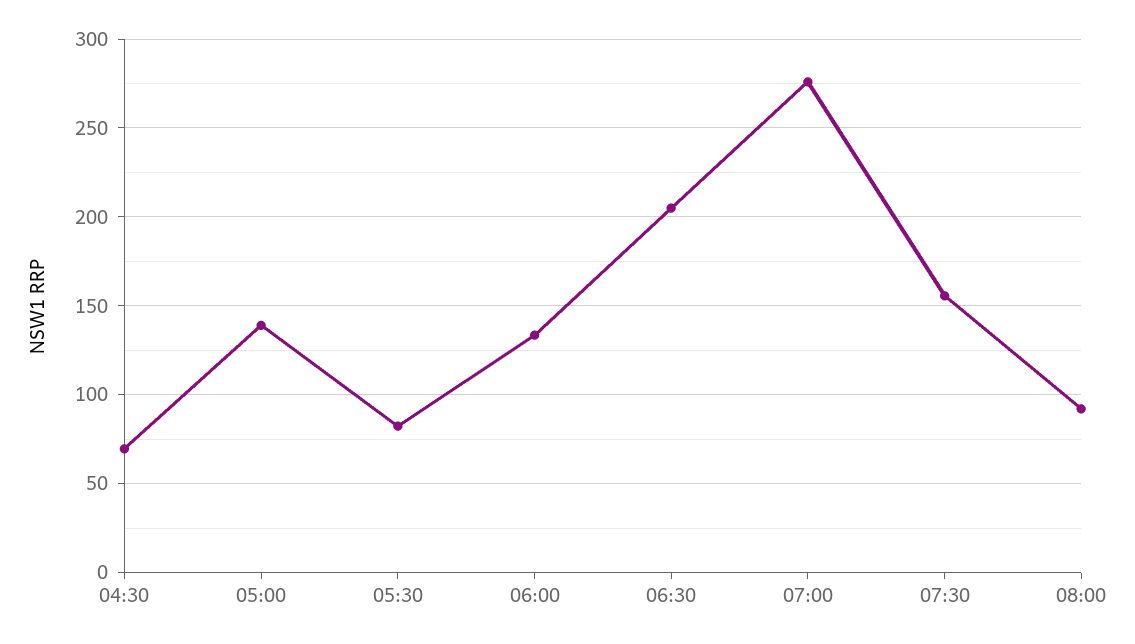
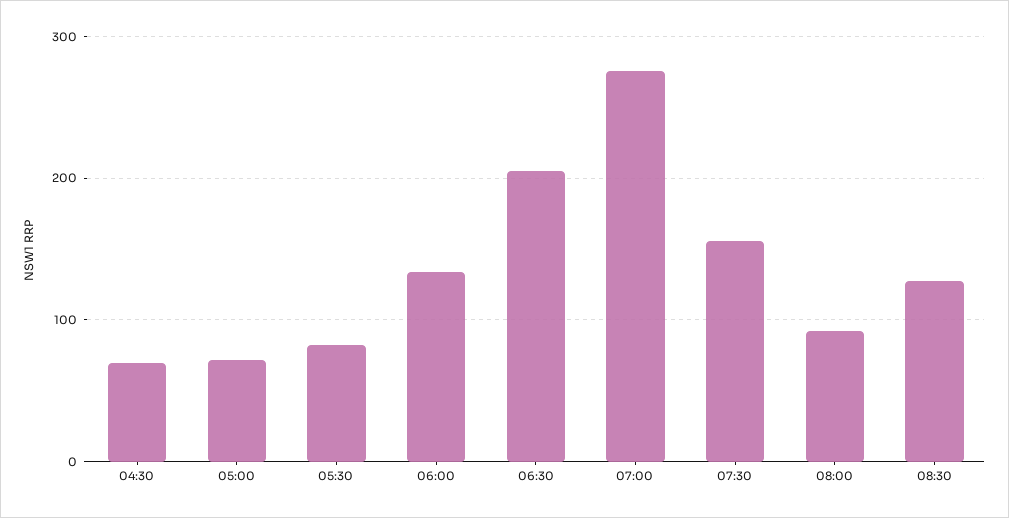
05:00: 140 -> 70
08:30: none -> 130

